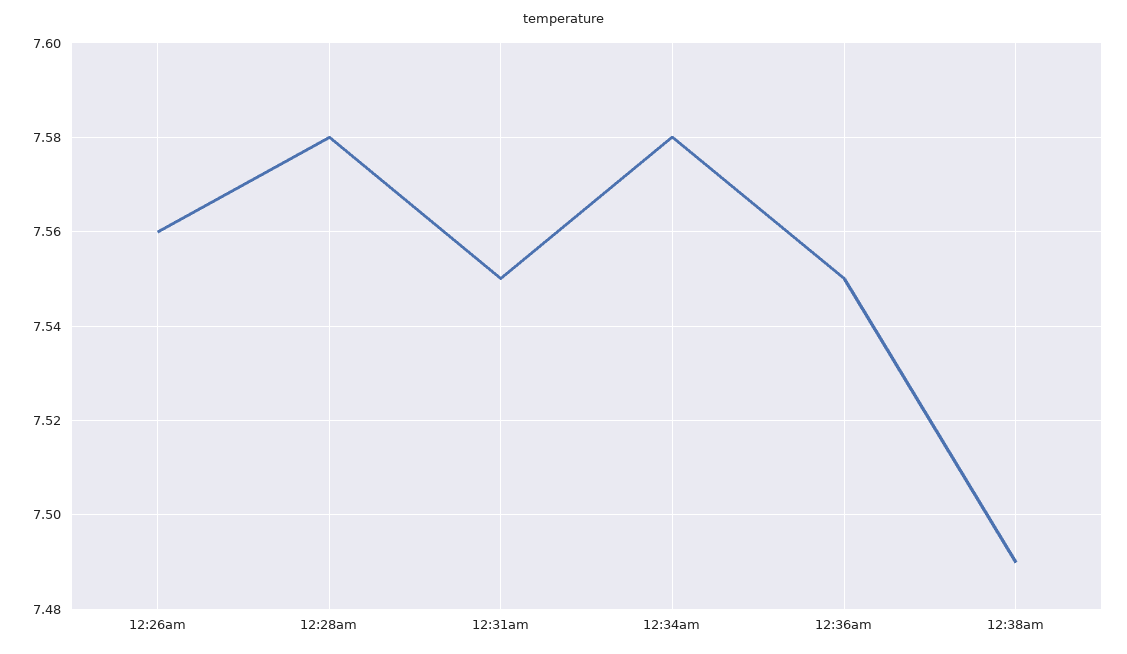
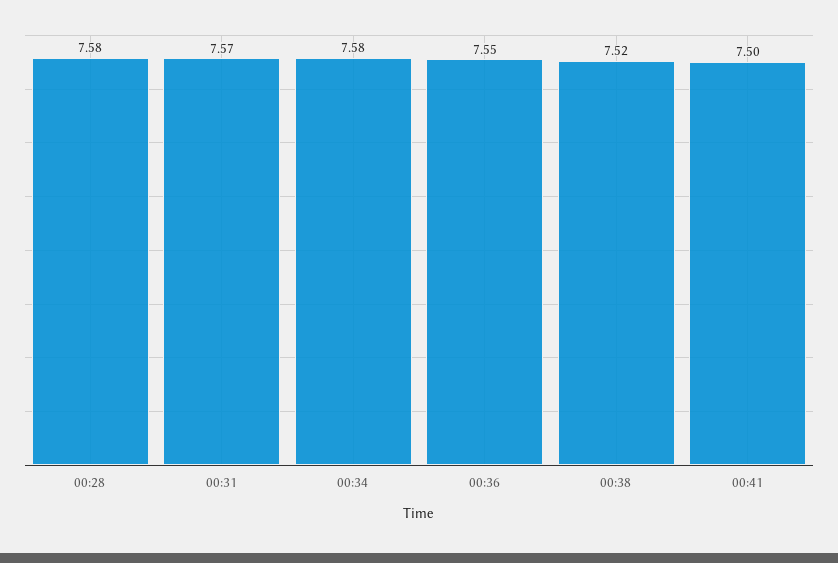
12:26am: 7.56 -> none
12:31am: 7.55 -> 7.57
12:38am: 7.49 -> 7.52
00:41: none -> 7.5

